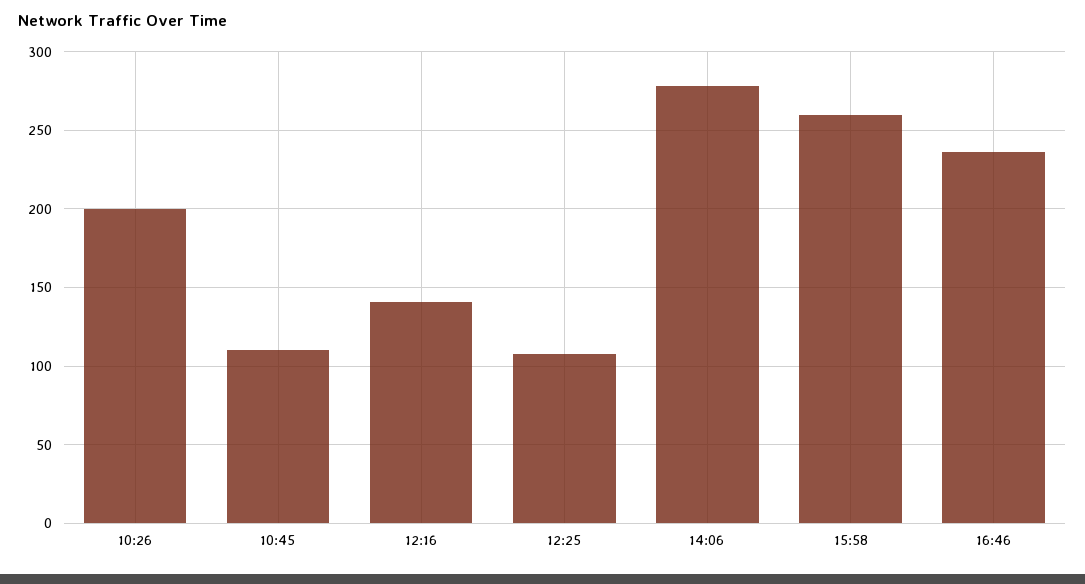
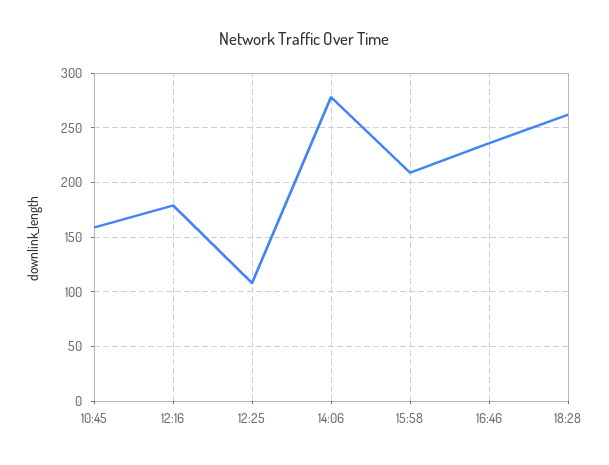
10:26: 200 -> none
10:45: 110 -> 160
12:16: 140 -> 180
15:58: 260 -> 210
18:28: none -> 260

